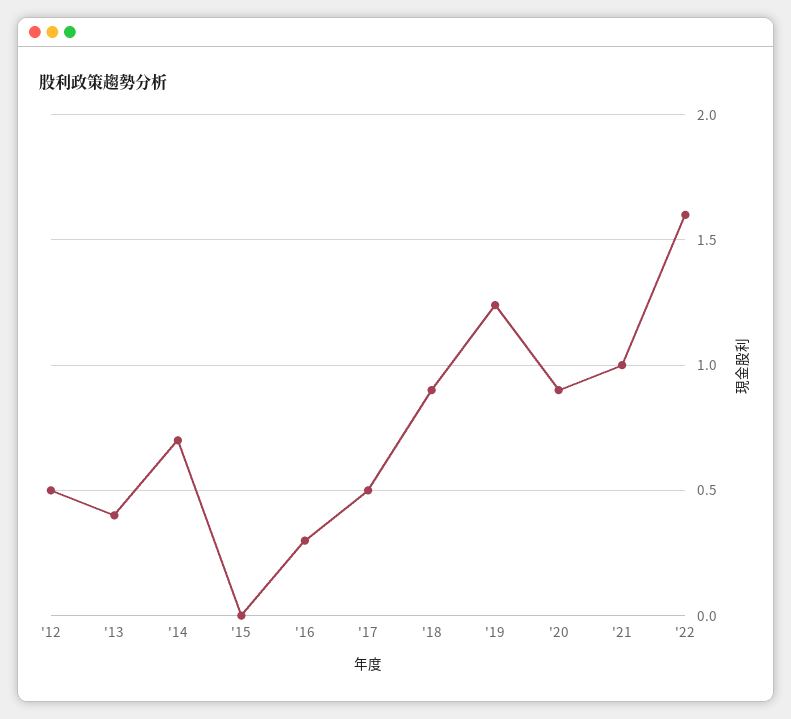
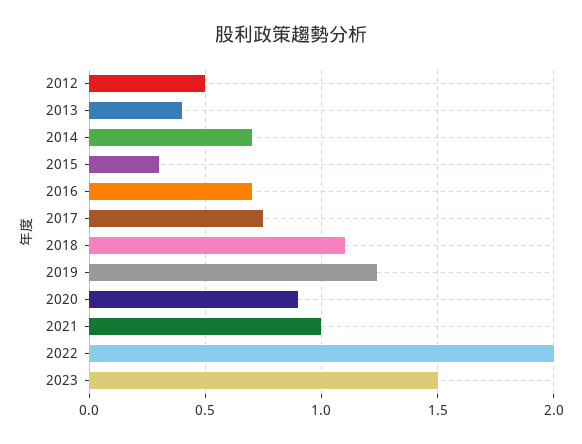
'15: 0 -> 0.3
'16: 0.3 -> 0.7
'17: 0.5 -> 0.75
'18: 0.9 -> 1.1
'22: 1.6 -> 2
2023: none -> 1.5

